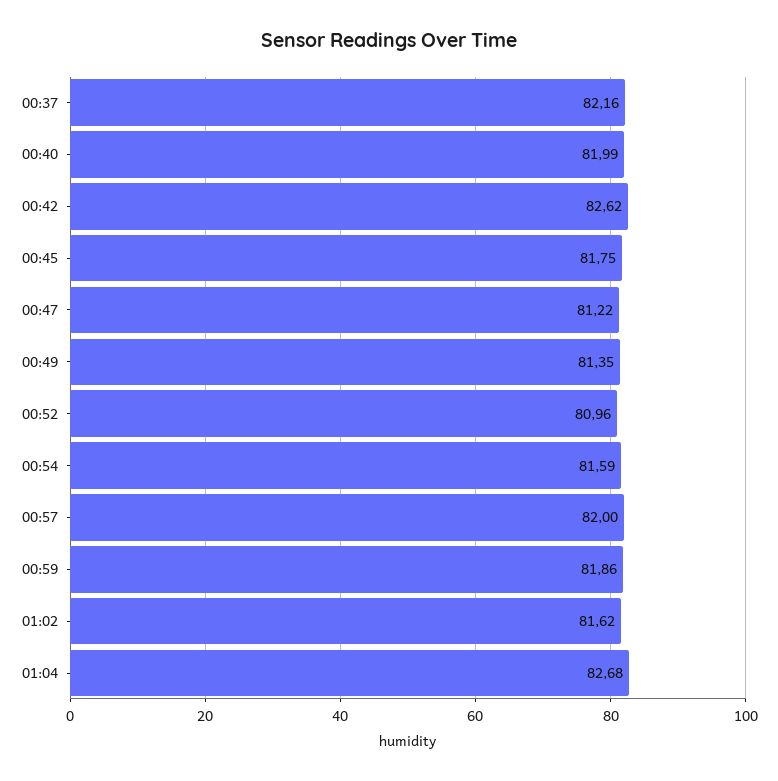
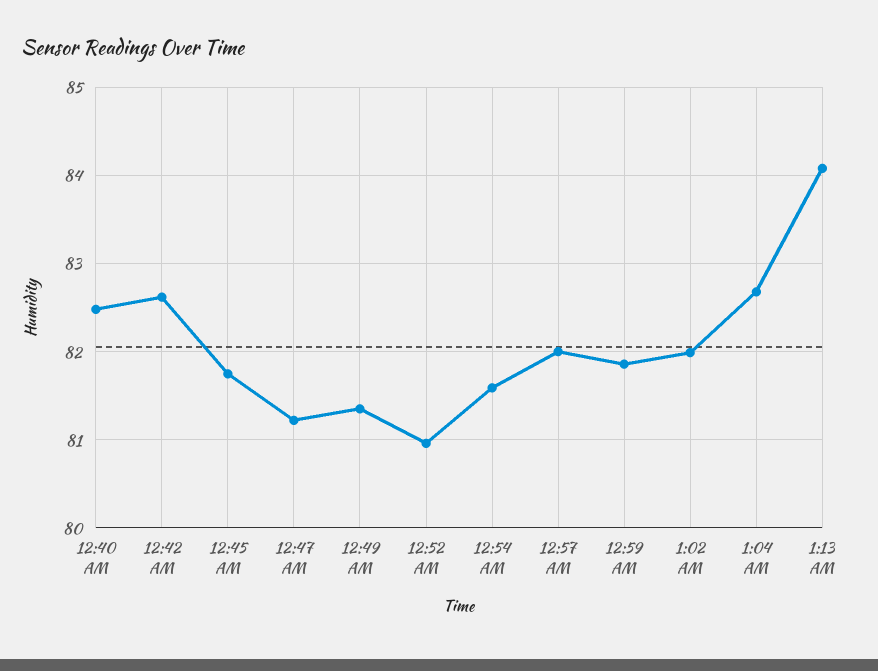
00:37: 82.16 -> none
00:40: 81.99 -> 82.5
01:02: 81.62 -> 82
1:13 AM: none -> 84.1

